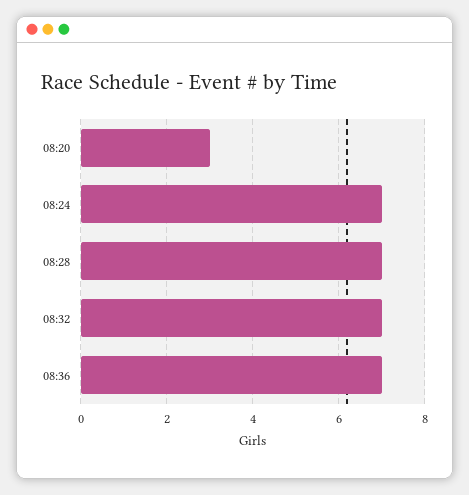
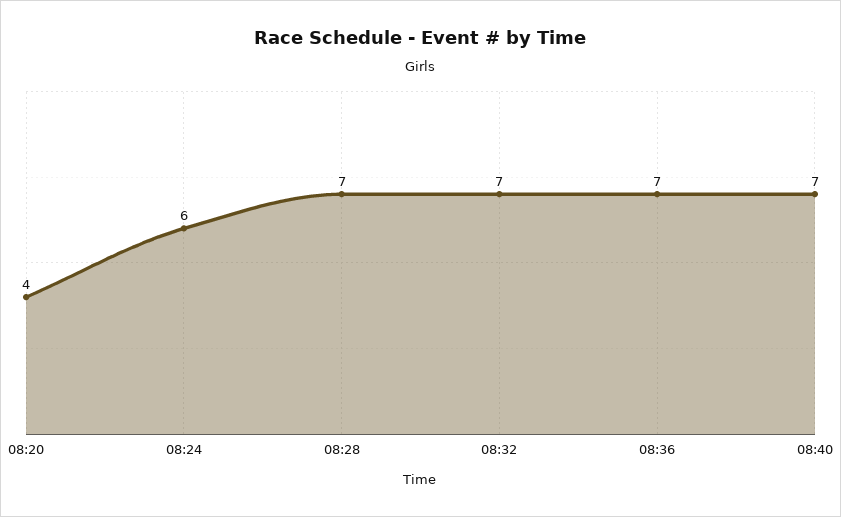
08:20: 3 -> 4
08:24: 7 -> 6
08:40: none -> 7

